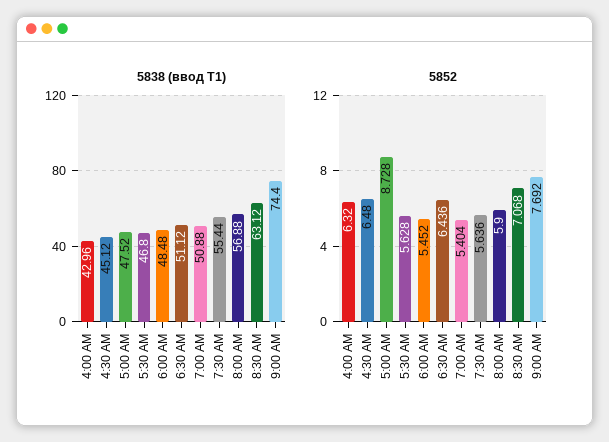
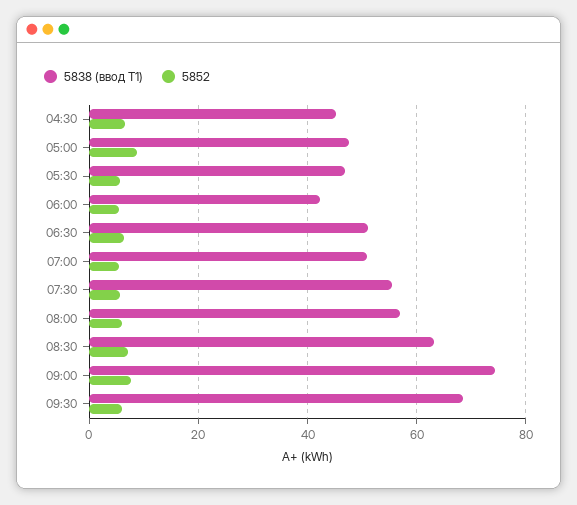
5838 (ввод Т1), 4:00 AM: 42.96 -> none
5838 (ввод Т1), 6:00 AM: 48.48 -> 42
5852, 4:00 AM: 6.32 -> none
5838 (ввод Т1), 09:30: none -> 68
5852, 09:30: none -> 6

